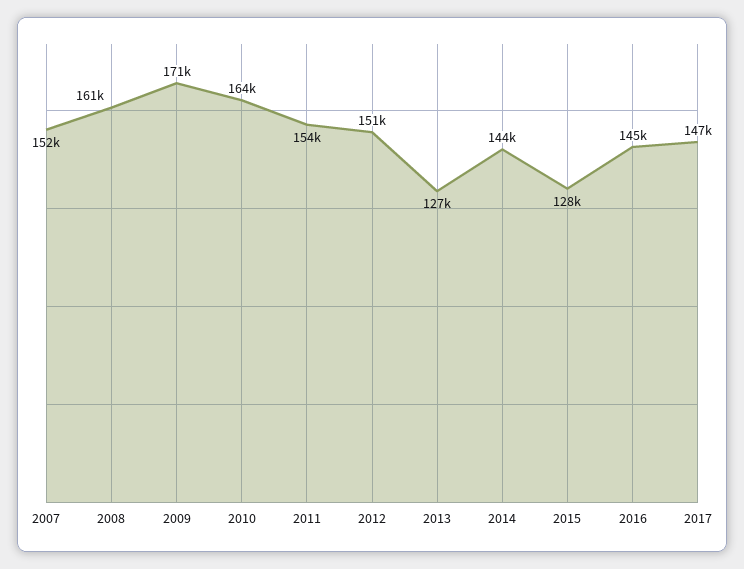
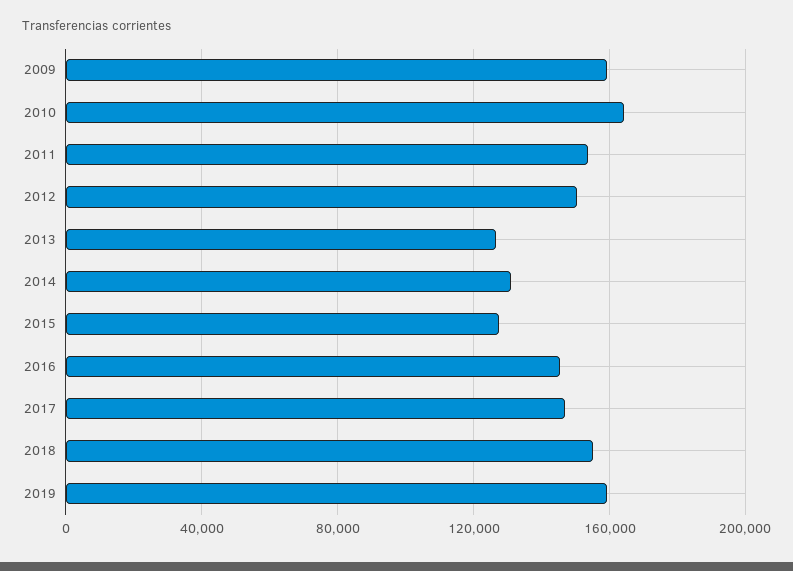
2007: 152000 -> none
2008: 161000 -> none
2009: 171000 -> 160000
2014: 144000 -> 130000
2018: none -> 155000
2019: none -> 160000

